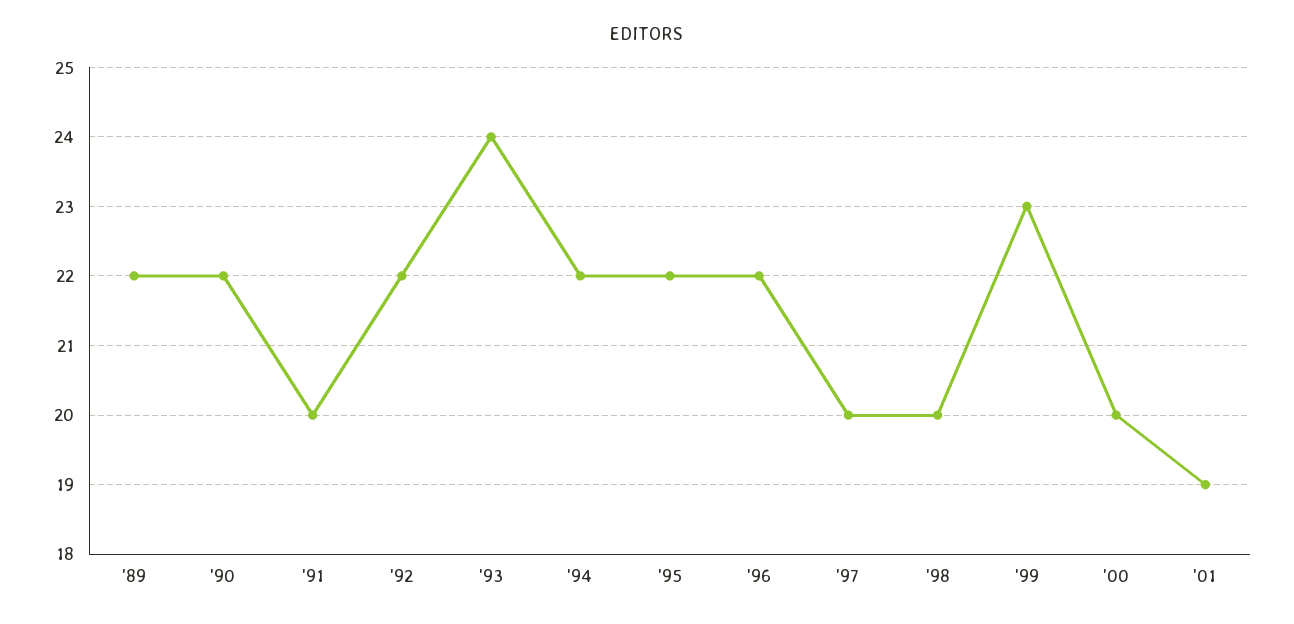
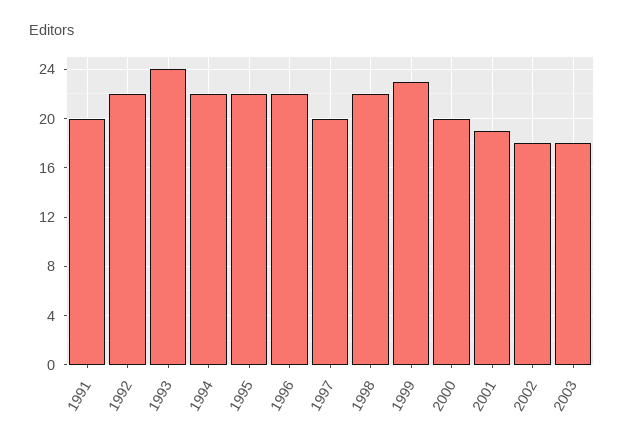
'89: 22 -> none
'90: 22 -> none
'98: 20 -> 22
2002: none -> 18
2003: none -> 18

